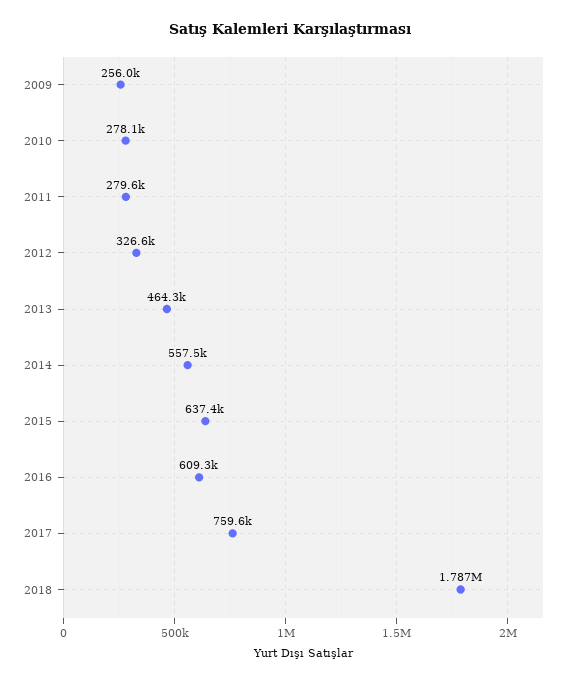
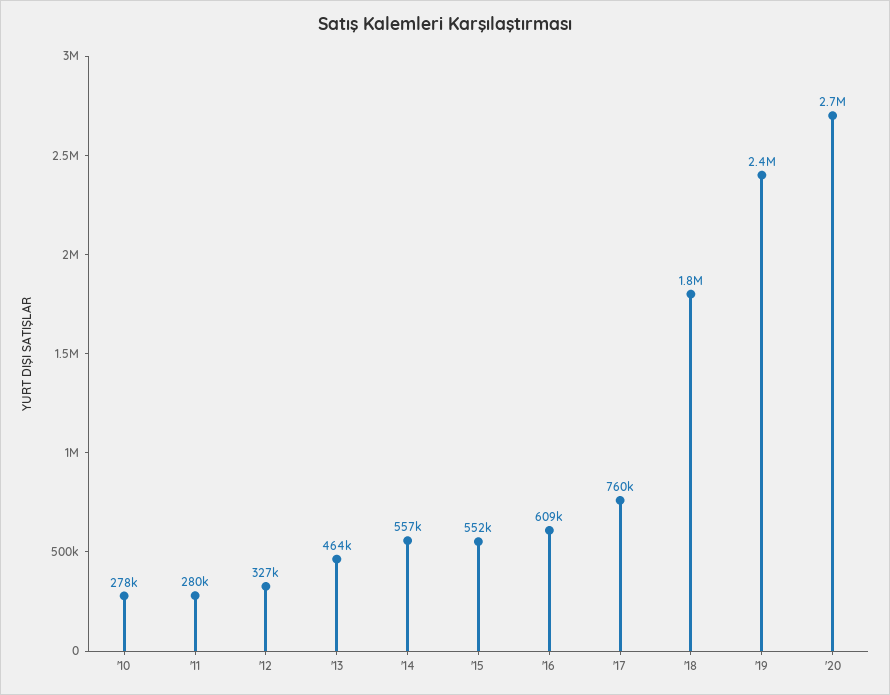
2009: 256000 -> none
2015: 637400 -> 552000
'19: none -> 2400000
'20: none -> 2700000

